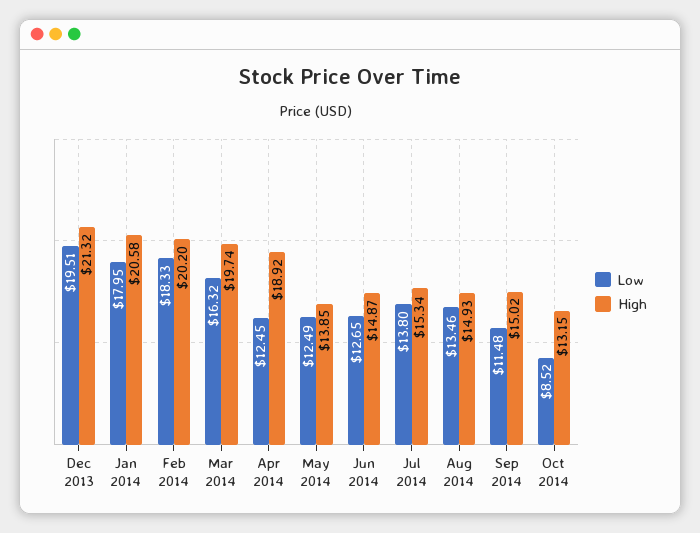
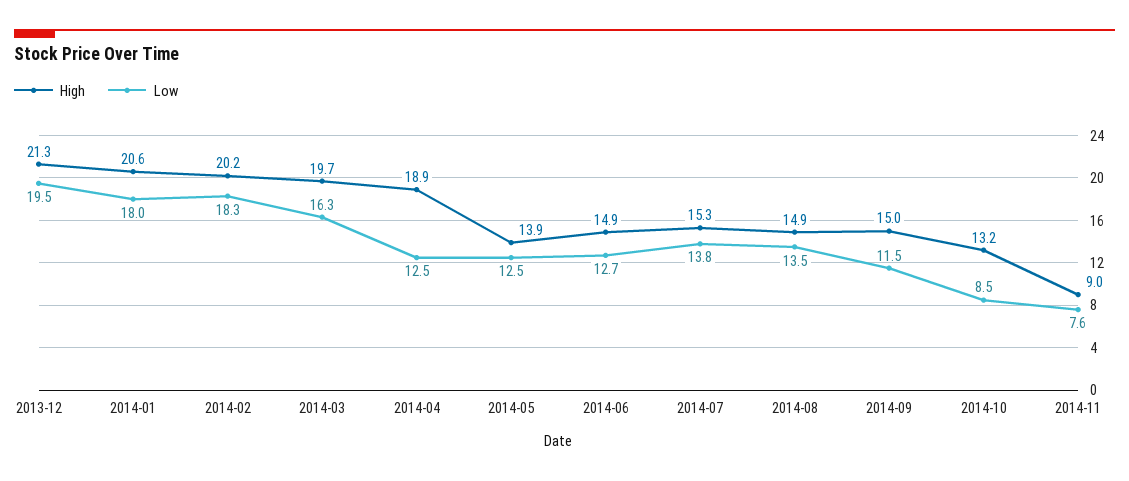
High, 2014-11: none -> 9
Low, 2014-11: none -> 7.6

